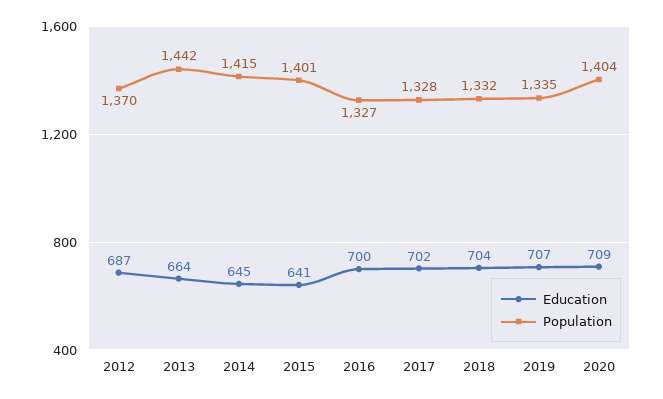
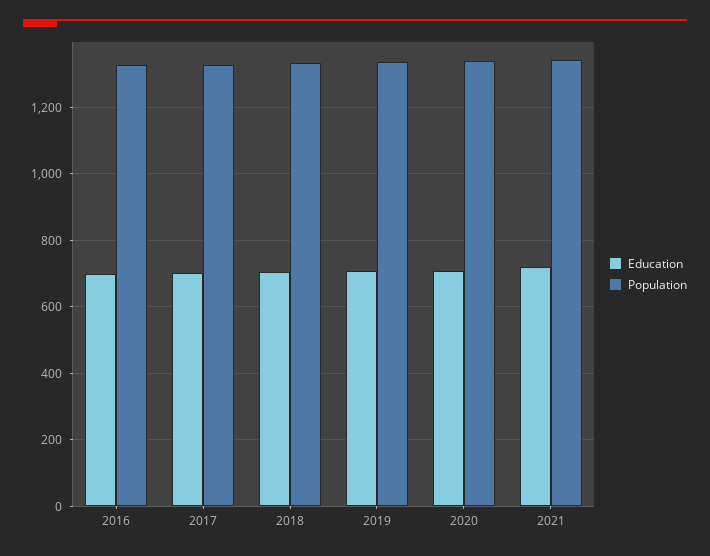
Education, 2012: 687 -> none
Population, 2012: 1370 -> none
Education, 2013: 664 -> none
Population, 2013: 1442 -> none
Education, 2014: 645 -> none
Population, 2014: 1415 -> none
Education, 2015: 641 -> none
Population, 2015: 1401 -> none
Population, 2020: 1404 -> 1340
Education, 2021: none -> 720
Population, 2021: none -> 1340

